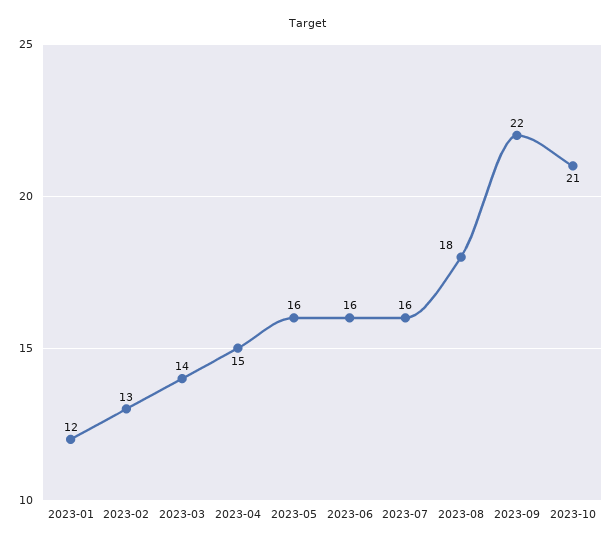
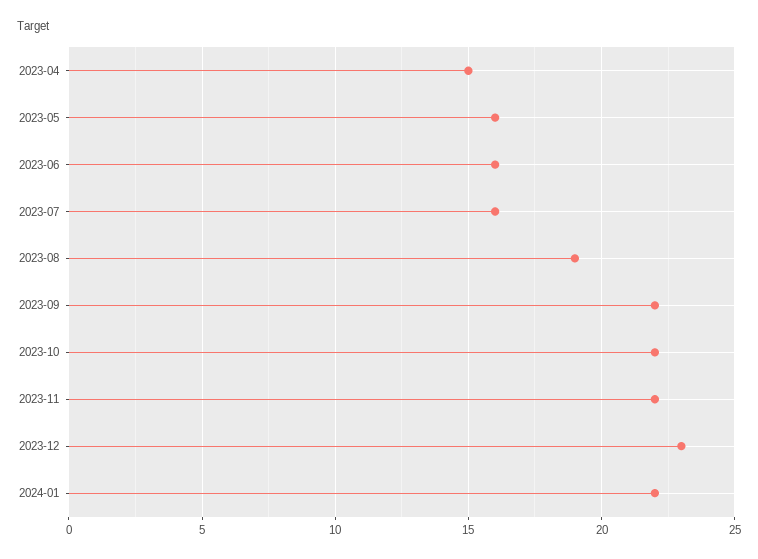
2023-01: 12 -> none
2023-02: 13 -> none
2023-03: 14 -> none
2023-08: 18 -> 19
2023-10: 21 -> 22
2023-11: none -> 22
2023-12: none -> 23
2024-01: none -> 22

